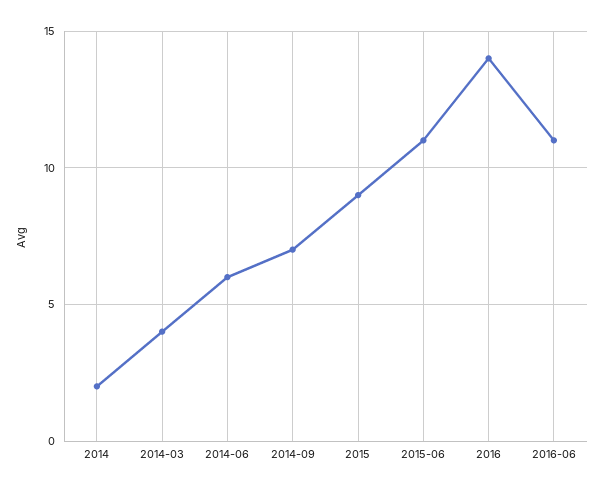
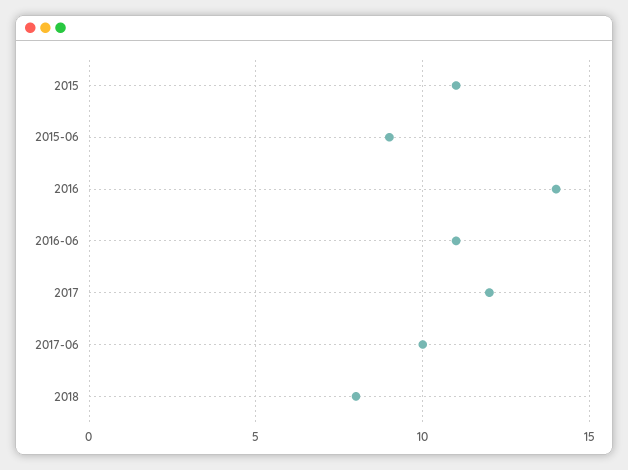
2014: 2 -> none
2014-03: 4 -> none
2014-06: 6 -> none
2014-09: 7 -> none
2015: 9 -> 11
2015-06: 11 -> 9
2017: none -> 12
2017-06: none -> 10
2018: none -> 8

